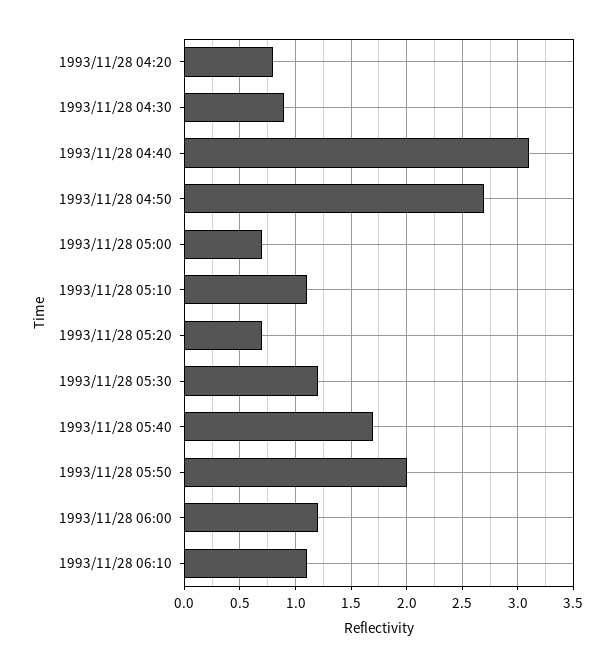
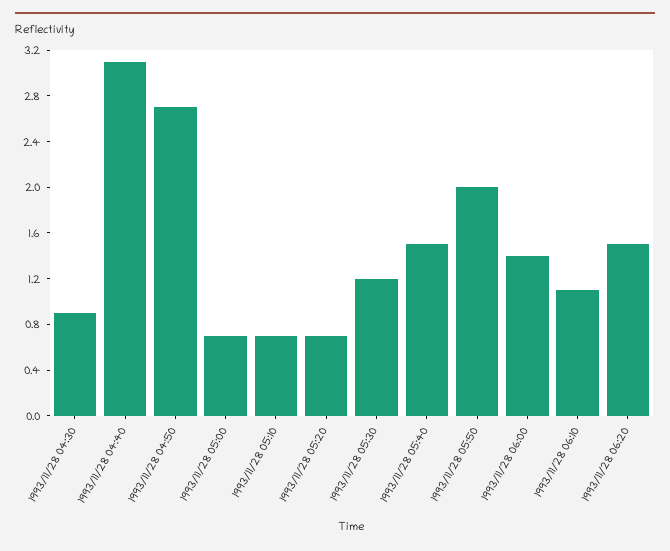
1993/11/28 04:20: 0.8 -> none
1993/11/28 05:10: 1.1 -> 0.7
1993/11/28 05:40: 1.7 -> 1.5
1993/11/28 06:00: 1.2 -> 1.4
1993/11/28 06:20: none -> 1.5

